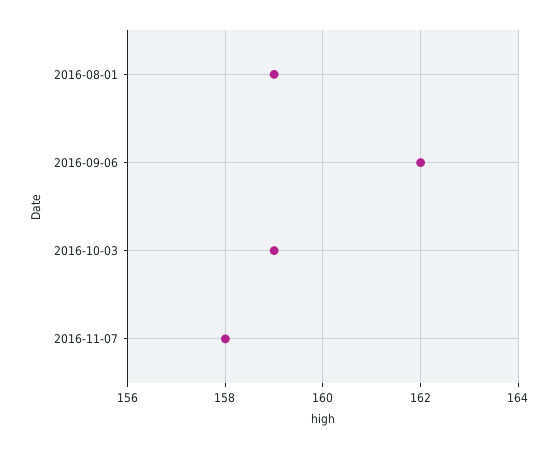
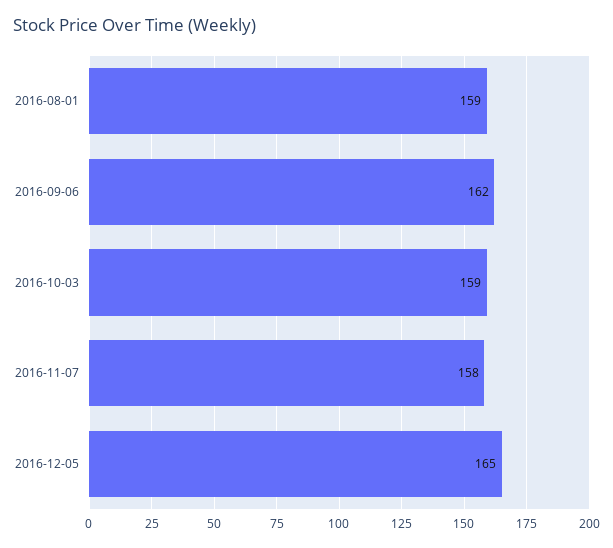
2016-12-05: none -> 165

